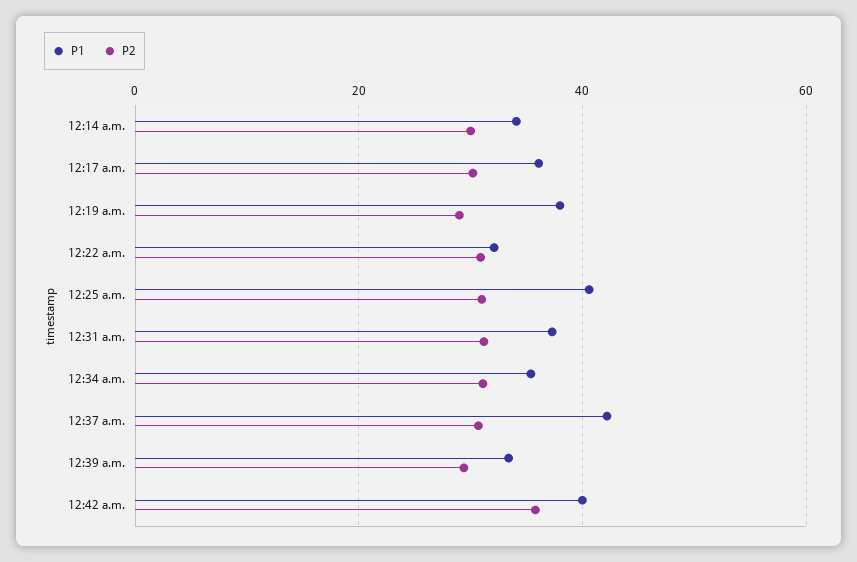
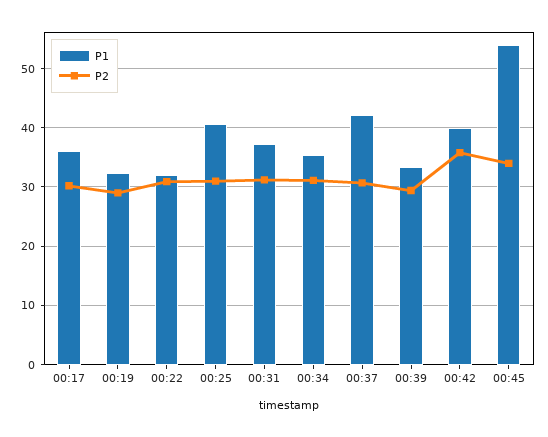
P1, 12:14 a.m.: 34 -> none
P2, 12:14 a.m.: 30 -> none
P1, 12:19 a.m.: 38 -> 32
P1, 00:45: none -> 54
P2, 00:45: none -> 34

